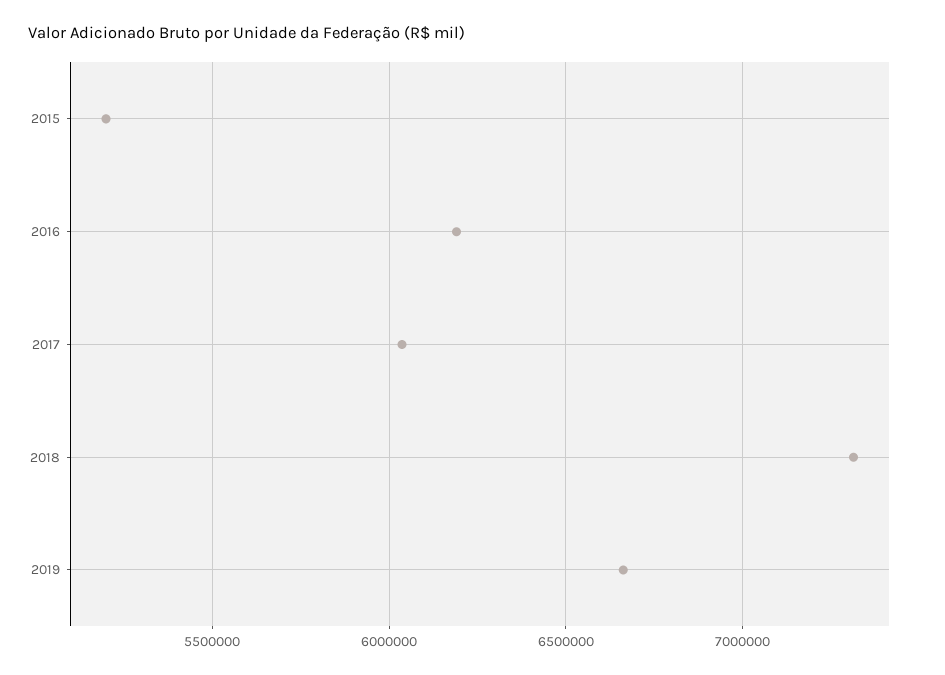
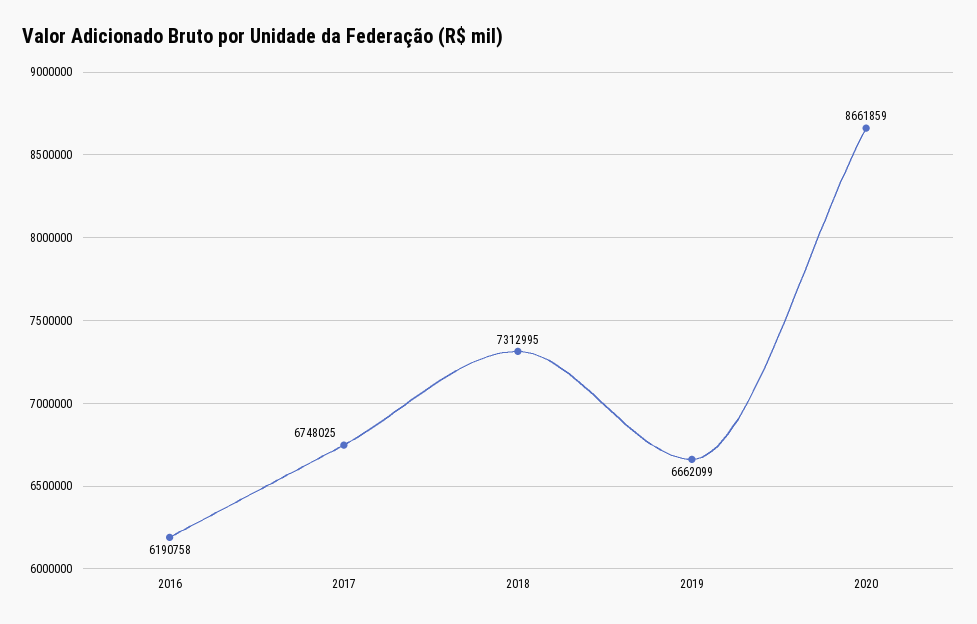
2015: 5200000 -> none
2017: 6050000 -> 6748025
2020: none -> 8661859

